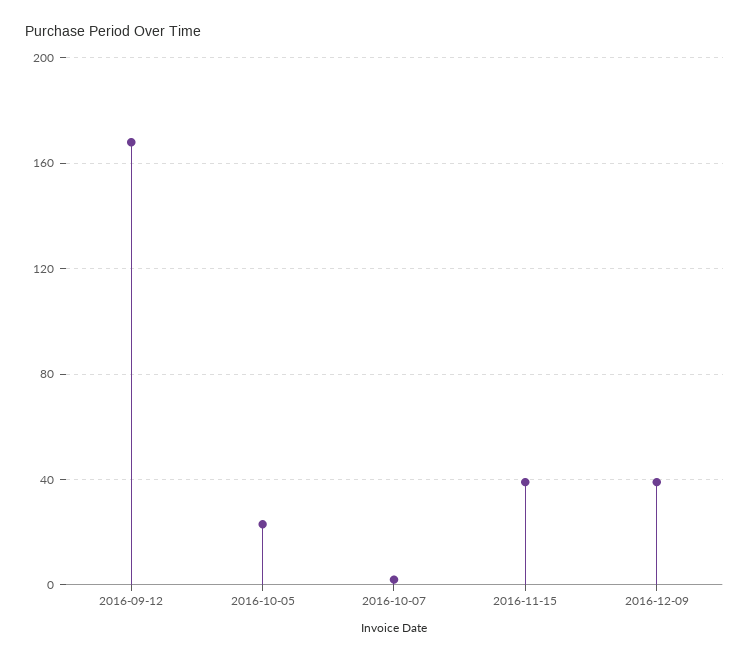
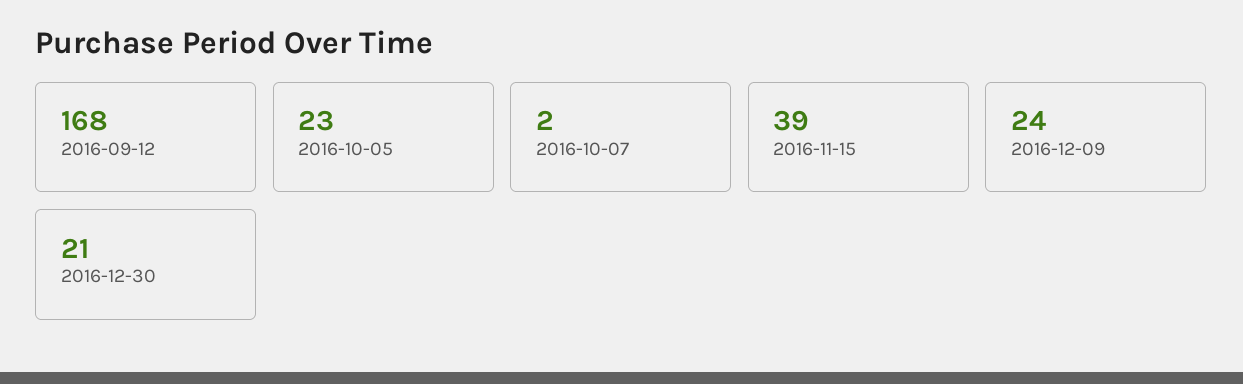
2016-12-09: 40 -> 24
2016-12-30: none -> 21

